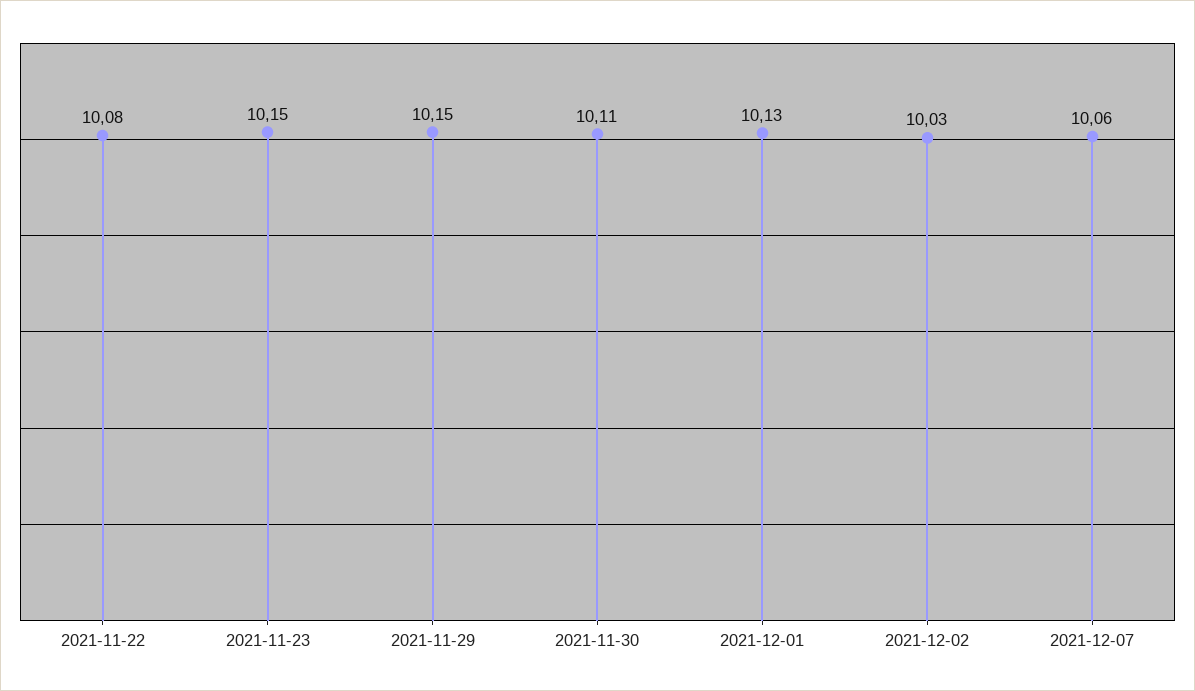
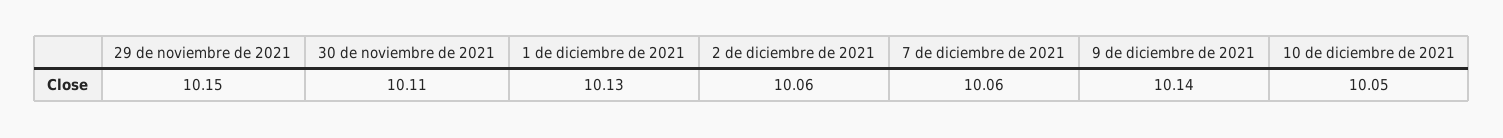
2021-11-22: 10.08 -> none
2021-11-23: 10.15 -> none
2021-12-02: 10.03 -> 10.06
9 de diciembre de 2021: none -> 10.14
10 de diciembre de 2021: none -> 10.05

